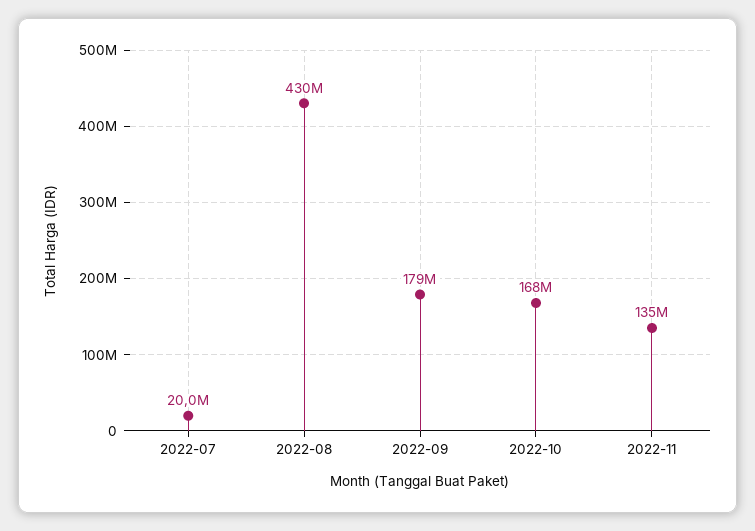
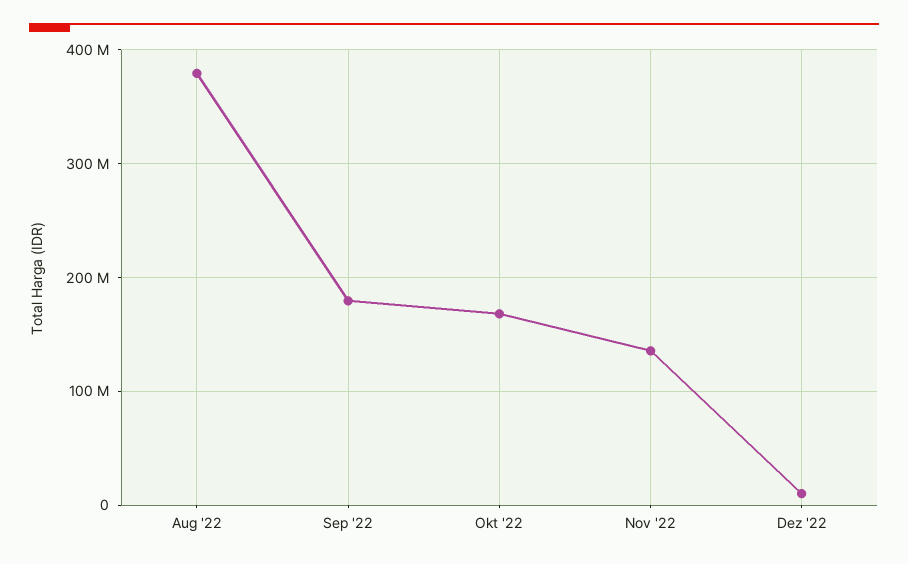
2022-07: 20000000 -> none
2022-08: 430000000 -> 380000000
Dez '22: none -> 10000000

